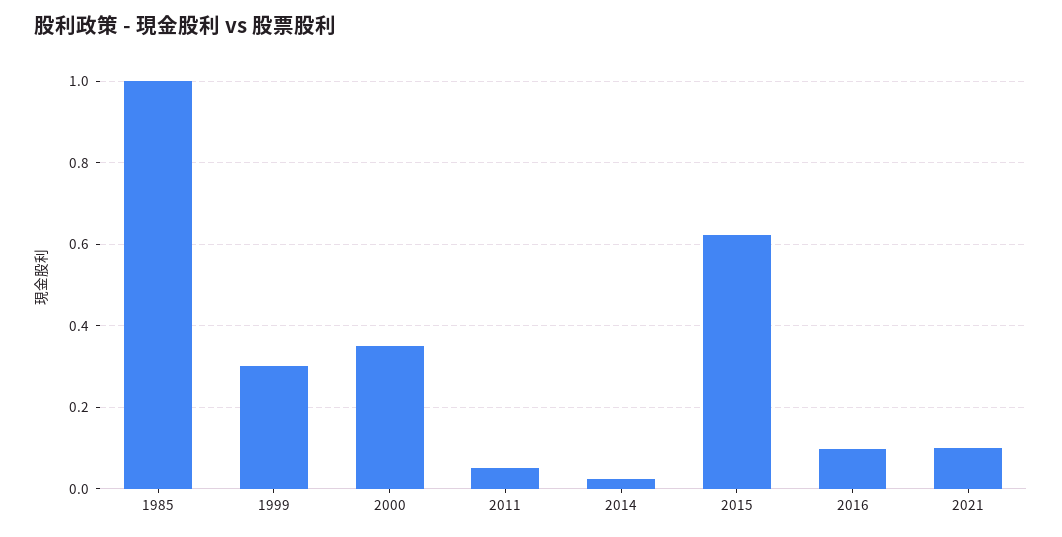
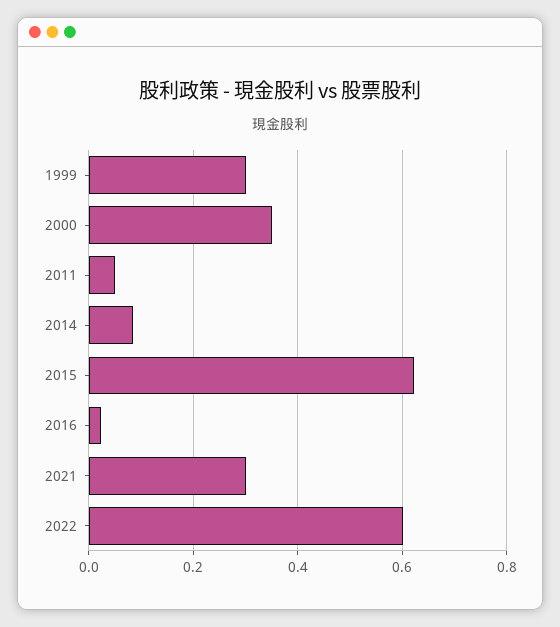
1985: 1 -> none
2014: 0.02 -> 0.08
2016: 0.1 -> 0.02
2021: 0.1 -> 0.3
2022: none -> 0.6

